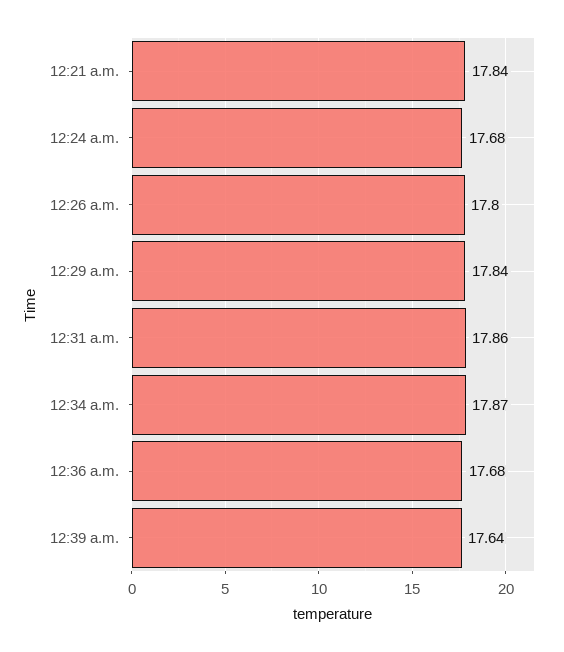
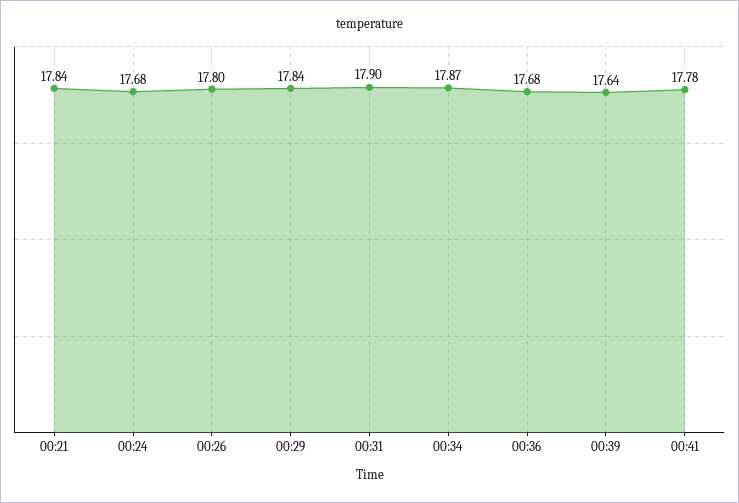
12:31 a.m.: 17.86 -> 17.9
00:41: none -> 17.78

